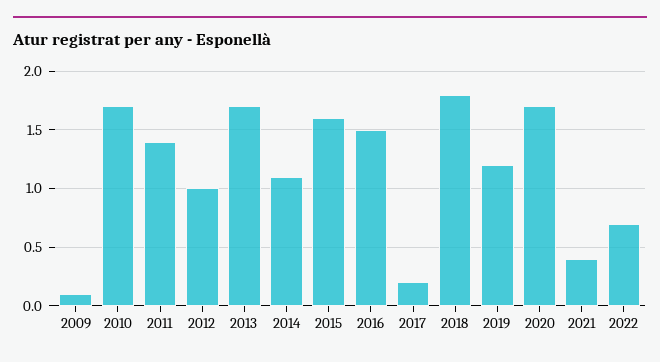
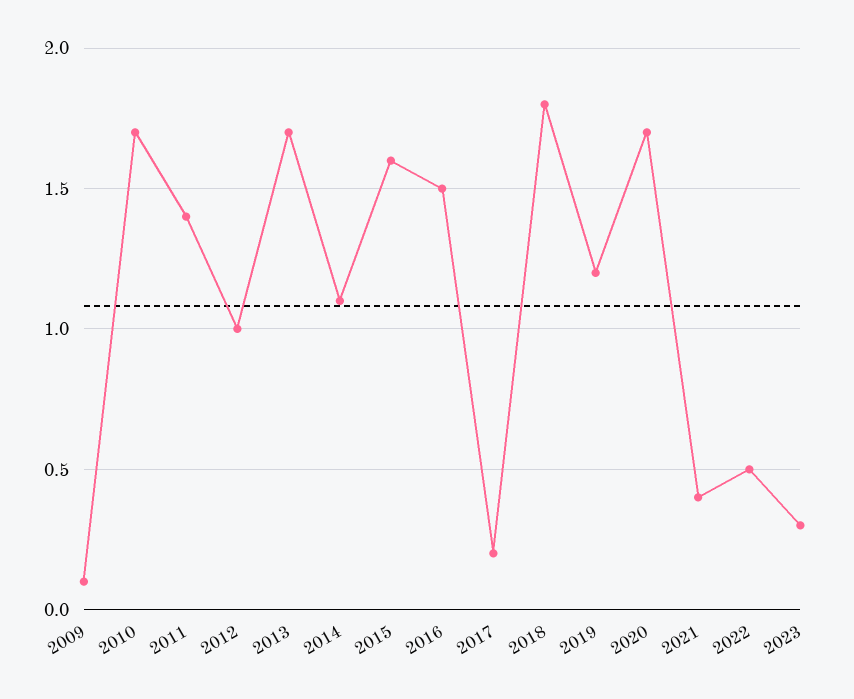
2022: 0.7 -> 0.5
2023: none -> 0.3

